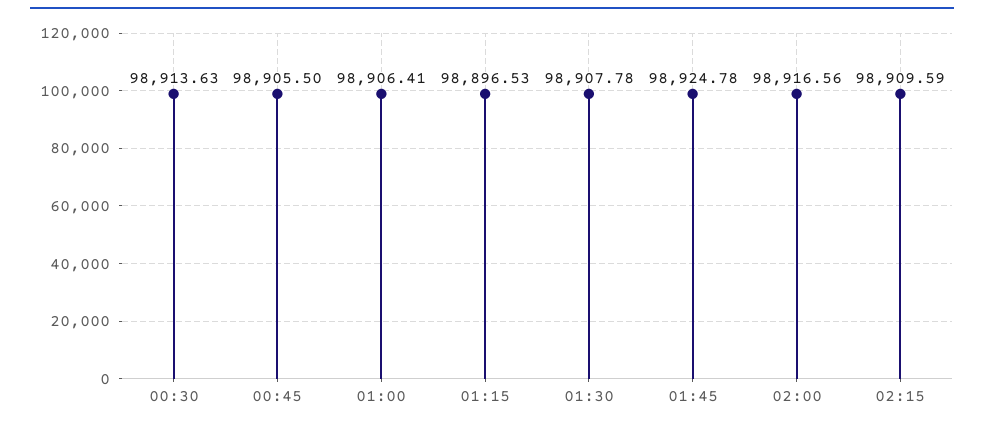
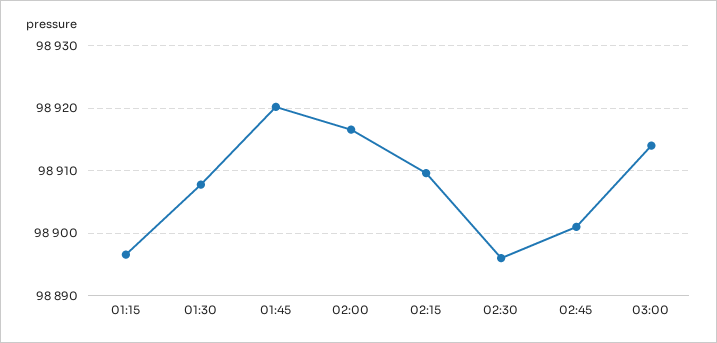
00:30: 98913.63 -> none
00:45: 98905.5 -> none
01:00: 98906.41 -> none
01:45: 98924.78 -> 98920
02:30: none -> 98896
02:45: none -> 98901
03:00: none -> 98914

